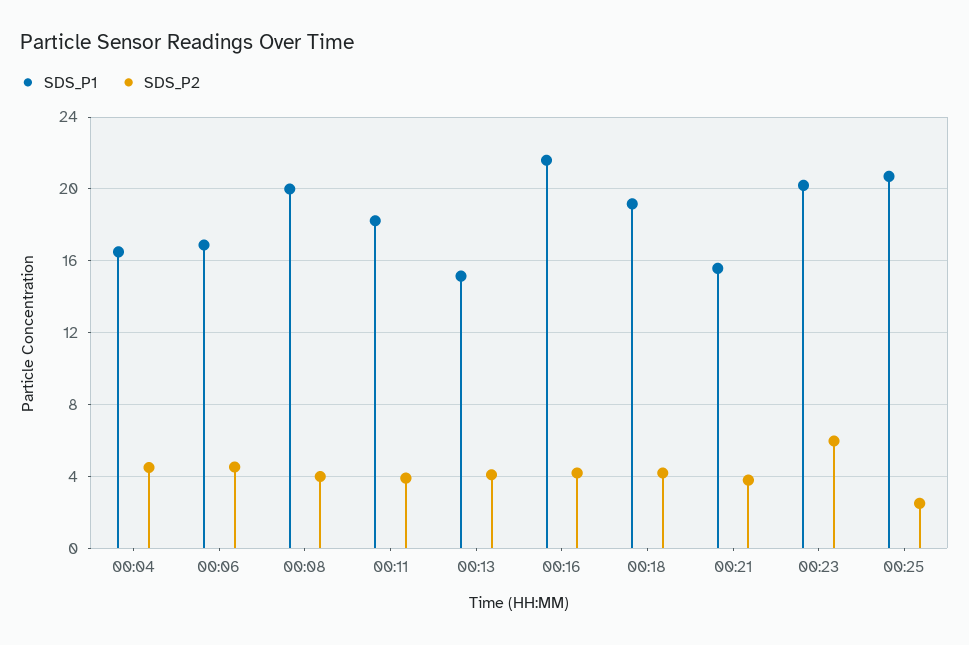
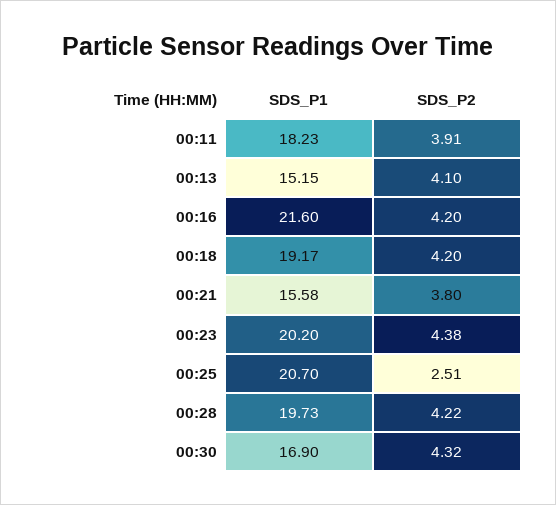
SDS_P1, 00:04: 16.5 -> none
SDS_P2, 00:04: 4.5 -> none
SDS_P1, 00:06: 17 -> none
SDS_P2, 00:06: 4.5 -> none
SDS_P1, 00:08: 20 -> none
SDS_P2, 00:08: 4 -> none
SDS_P2, 00:23: 6 -> 4.38
SDS_P1, 00:28: none -> 19.73
SDS_P2, 00:28: none -> 4.22
SDS_P1, 00:30: none -> 16.9
SDS_P2, 00:30: none -> 4.32

